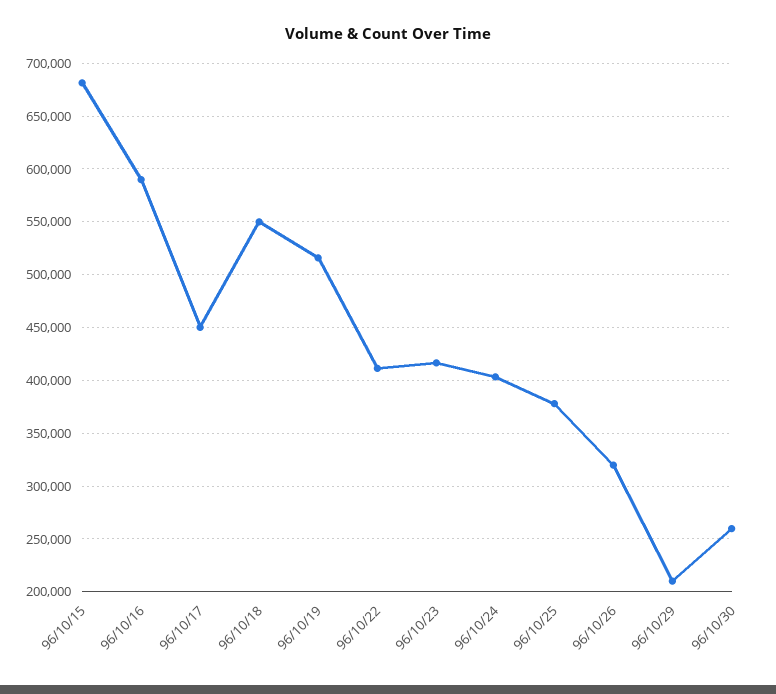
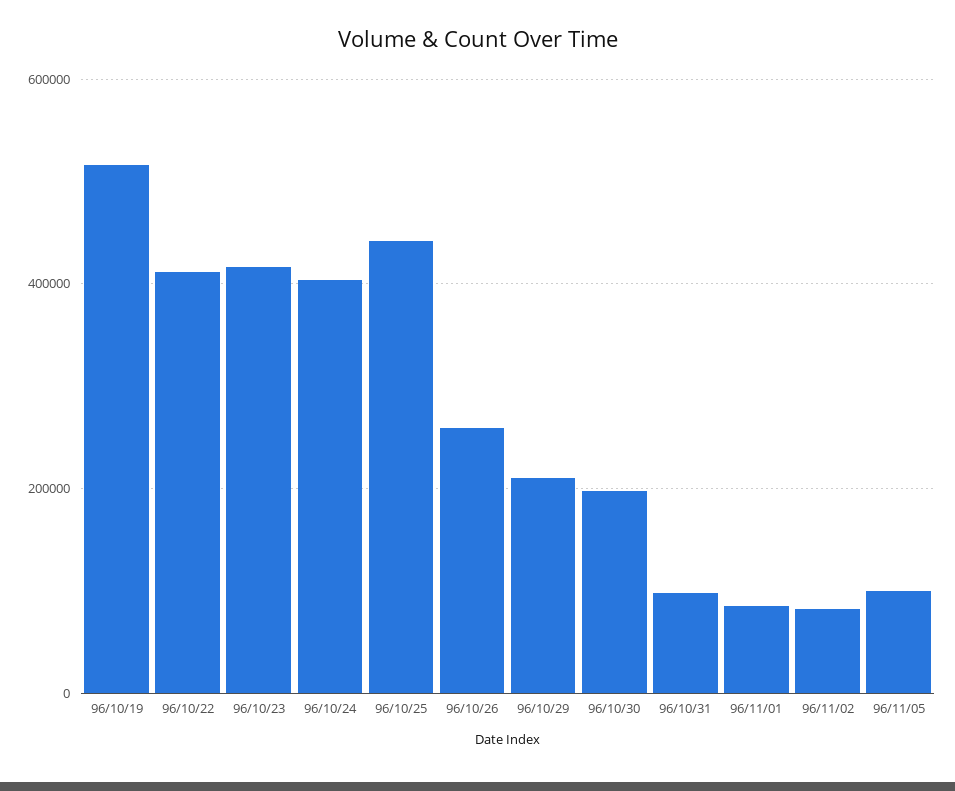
96/10/15: 680000 -> none
96/10/16: 590000 -> none
96/10/17: 450000 -> none
96/10/18: 550000 -> none
96/10/25: 380000 -> 440000
96/10/26: 320000 -> 260000
96/10/30: 260000 -> 200000
96/10/31: none -> 100000
96/11/01: none -> 80000
96/11/02: none -> 80000
96/11/05: none -> 100000

